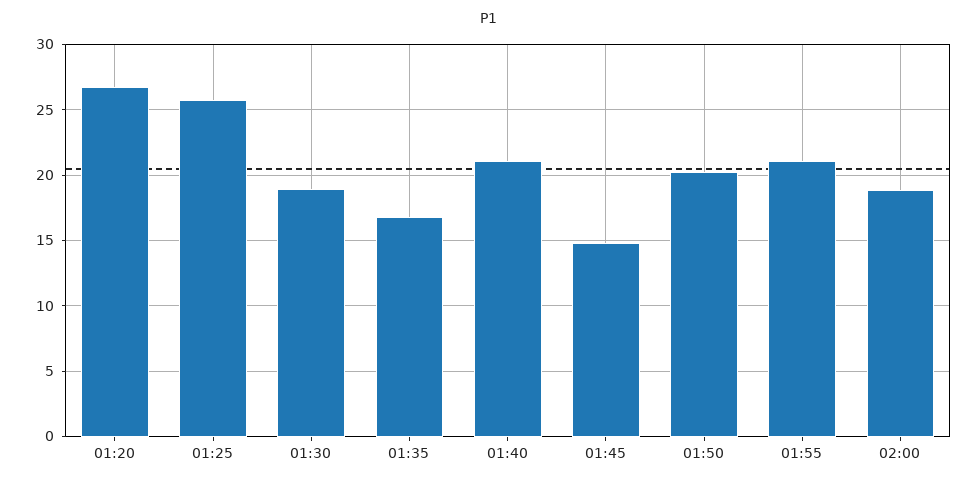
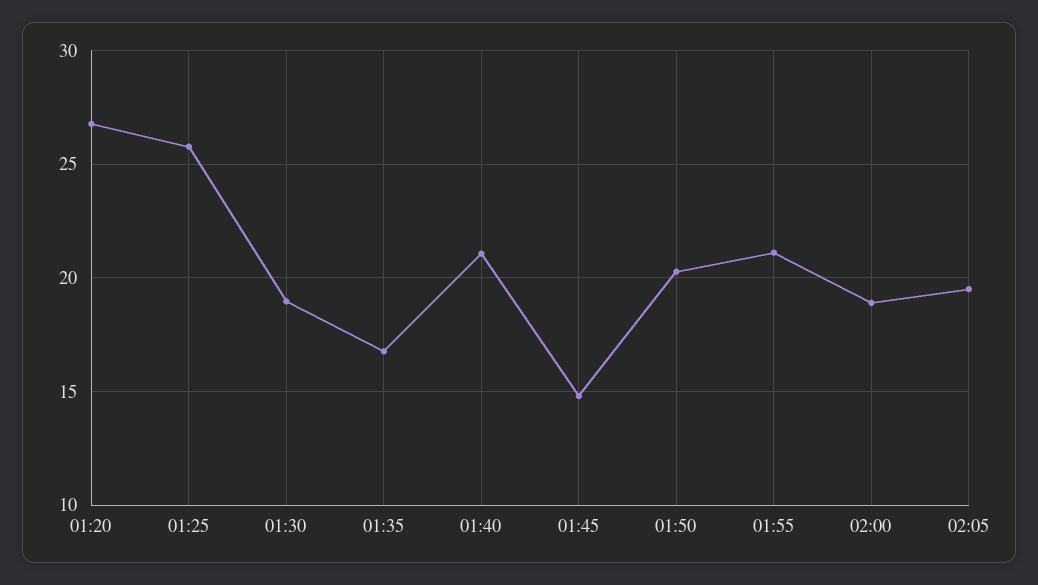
02:05: none -> 19.5

